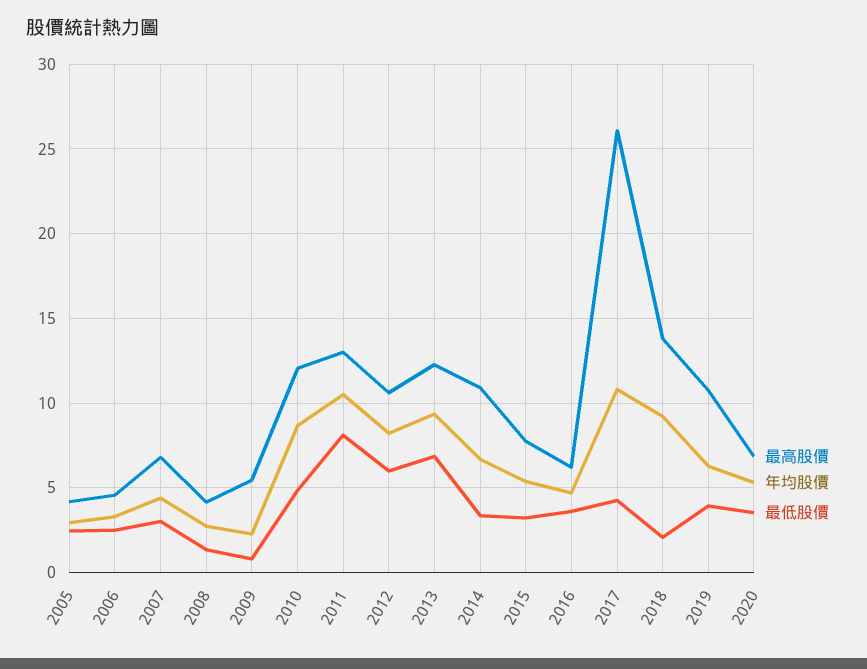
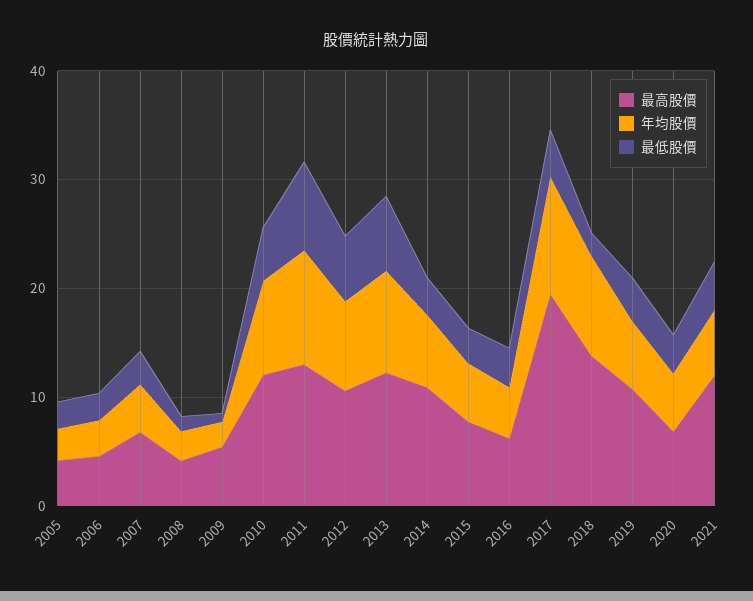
最高股價, 2017: 26 -> 20
最高股價, 2021: none -> 12
年均股價, 2021: none -> 6
最低股價, 2021: none -> 4

